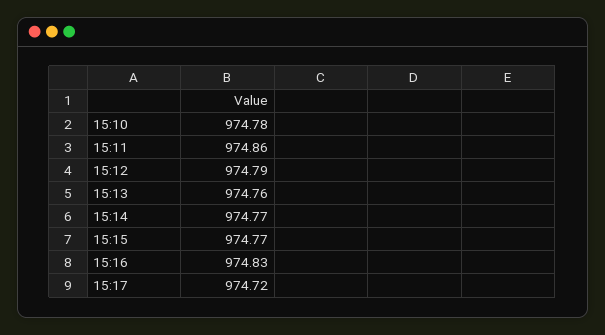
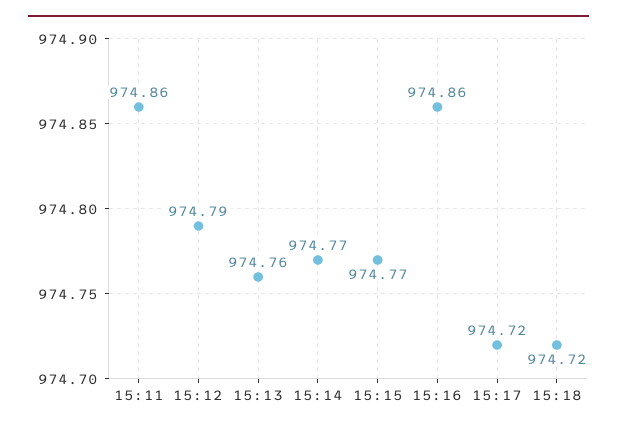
15:10: 974.78 -> none
15:16: 974.83 -> 974.86
15:18: none -> 974.72

